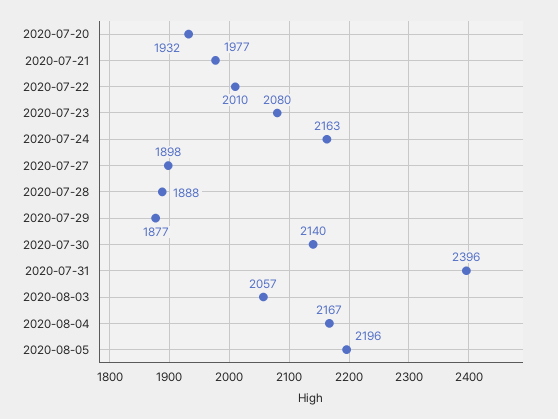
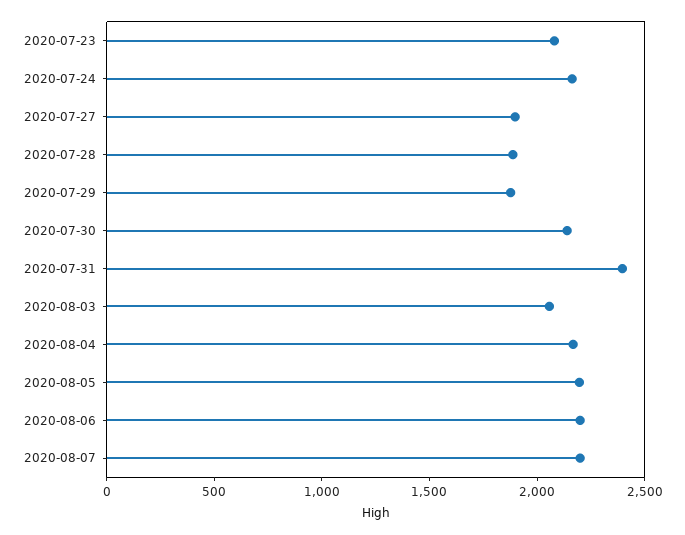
2020-07-20: 1932 -> none
2020-07-21: 1977 -> none
2020-07-22: 2010 -> none
2020-08-06: none -> 2200
2020-08-07: none -> 2200

